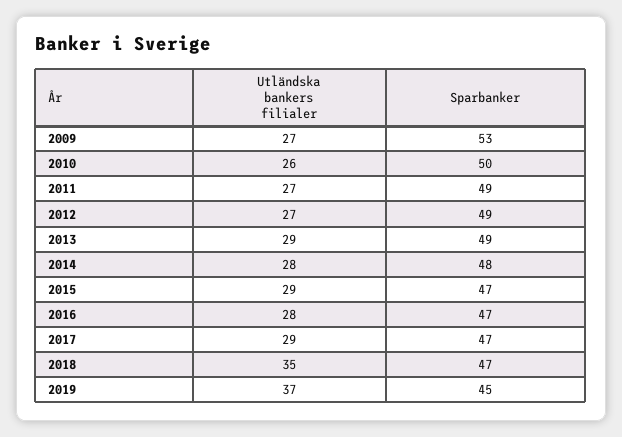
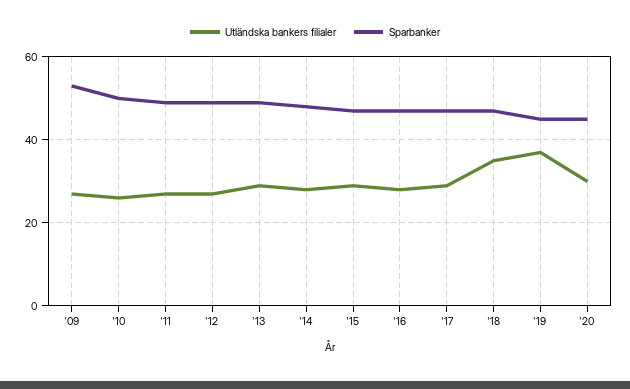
Utländska bankers filialer, '20: none -> 30
Sparbanker, '20: none -> 45

